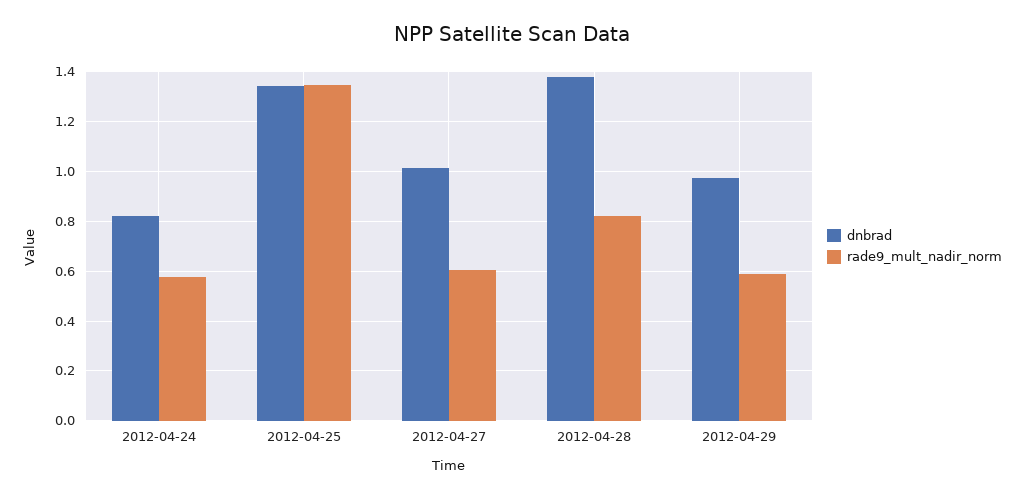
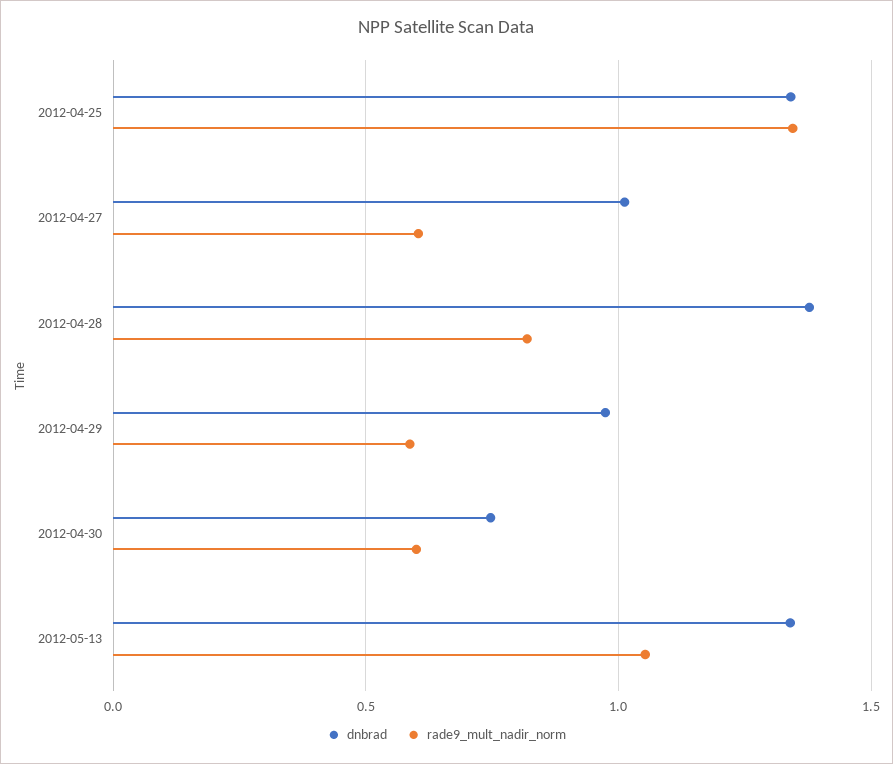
dnbrad, 2012-04-24: 0.825 -> none
rade9_mult_nadir_norm, 2012-04-24: 0.575 -> none
dnbrad, 2012-04-30: none -> 0.75
rade9_mult_nadir_norm, 2012-04-30: none -> 0.6
dnbrad, 2012-05-13: none -> 1.35
rade9_mult_nadir_norm, 2012-05-13: none -> 1.05

